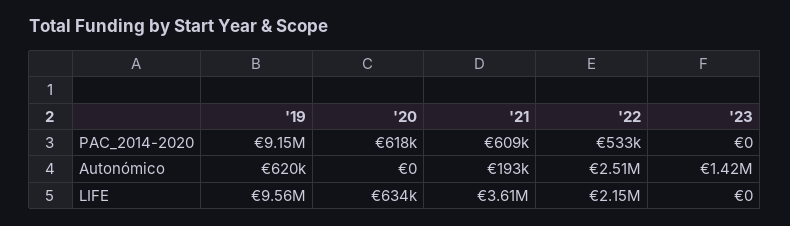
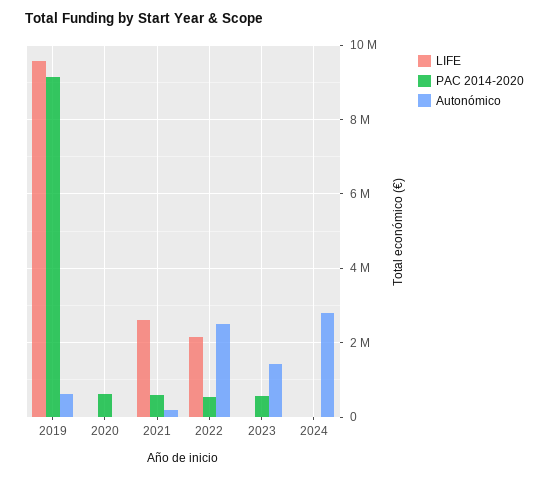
PAC_2014-2020, '23: 0 -> 600000
LIFE, '20: 634000 -> 0
LIFE, '21: 3610000 -> 2600000
LIFE, 2024: none -> 0
PAC_2014-2020, 2024: none -> 0
Autonómico, 2024: none -> 2800000

